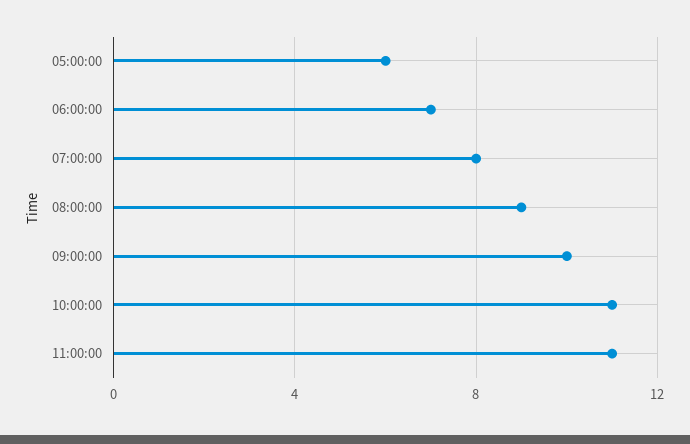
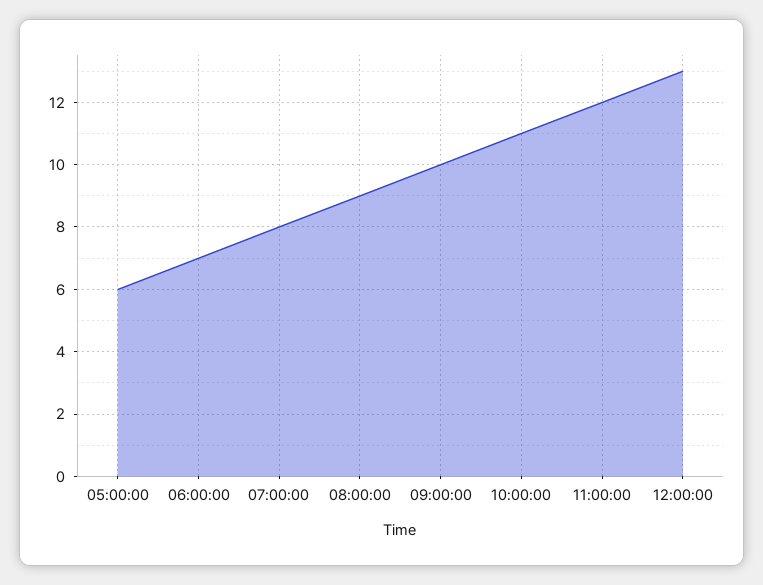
11:00:00: 11 -> 12
12:00:00: none -> 13

